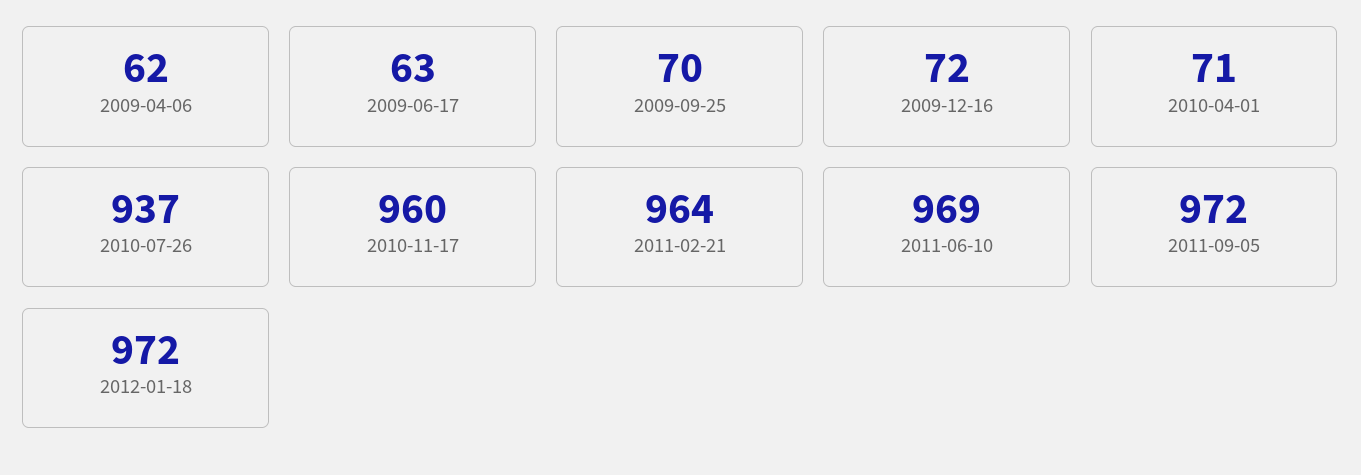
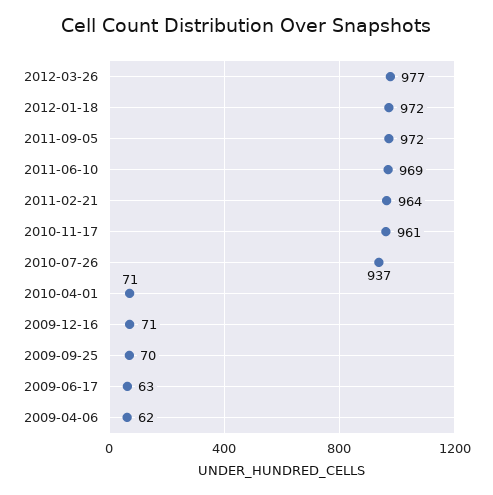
2009-12-16: 72 -> 71
2010-11-17: 960 -> 961
2012-03-26: none -> 977

